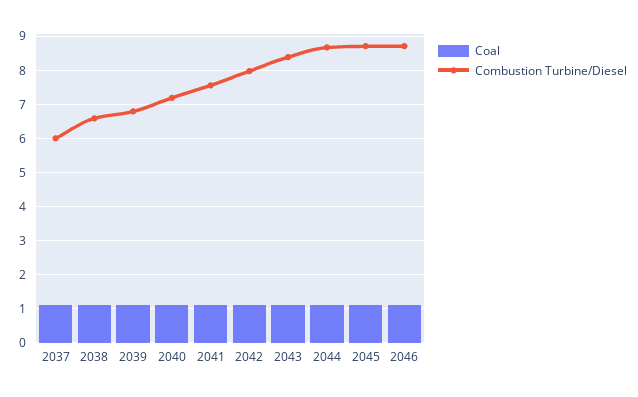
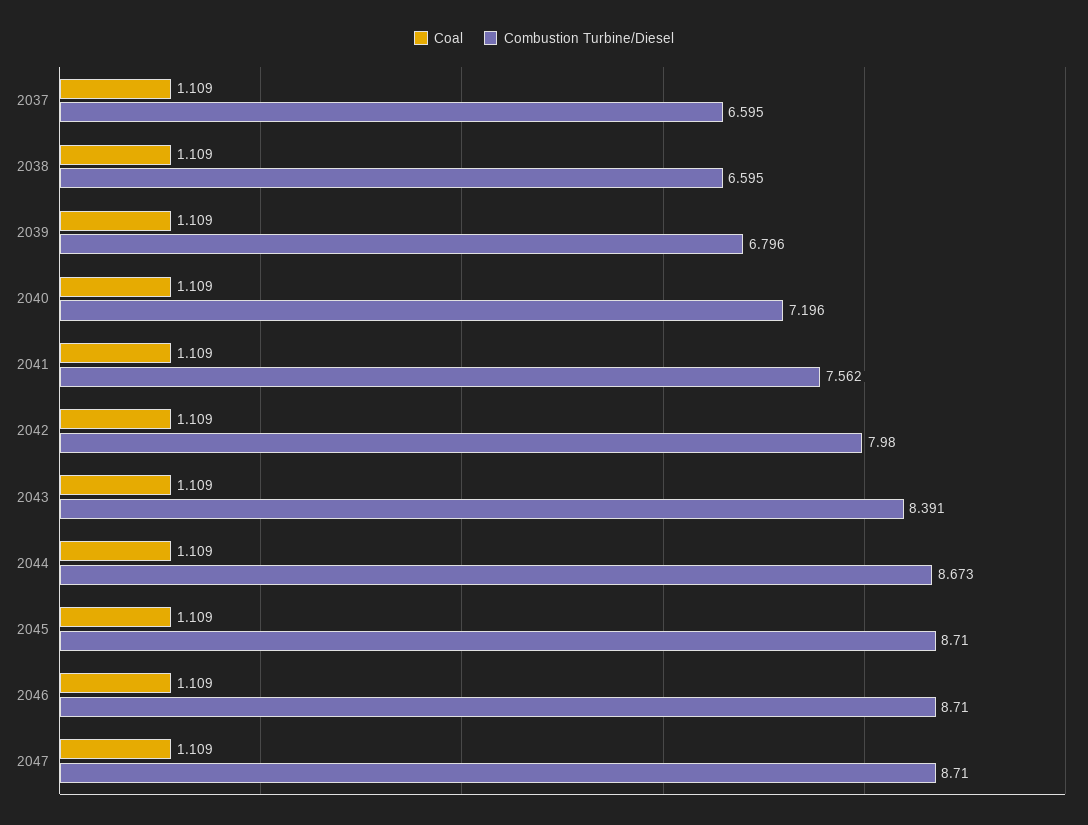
Combustion Turbine/Diesel, 2037: 6 -> 6.595
Coal, 2047: none -> 1.109
Combustion Turbine/Diesel, 2047: none -> 8.71

